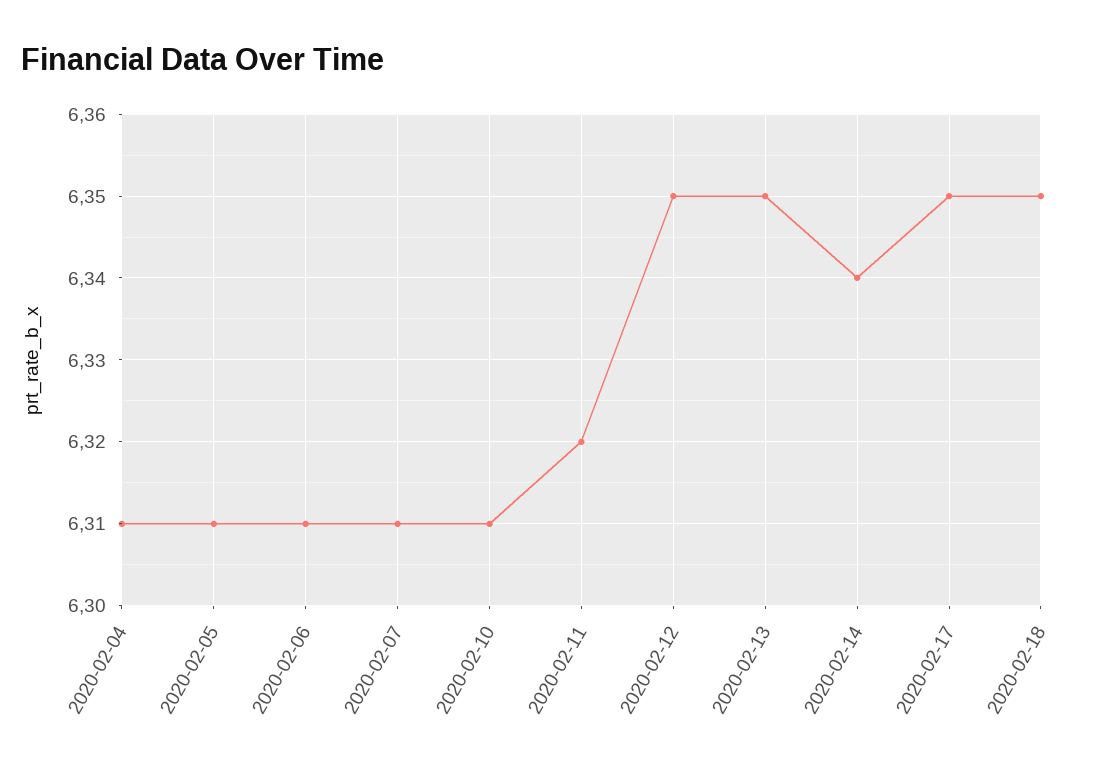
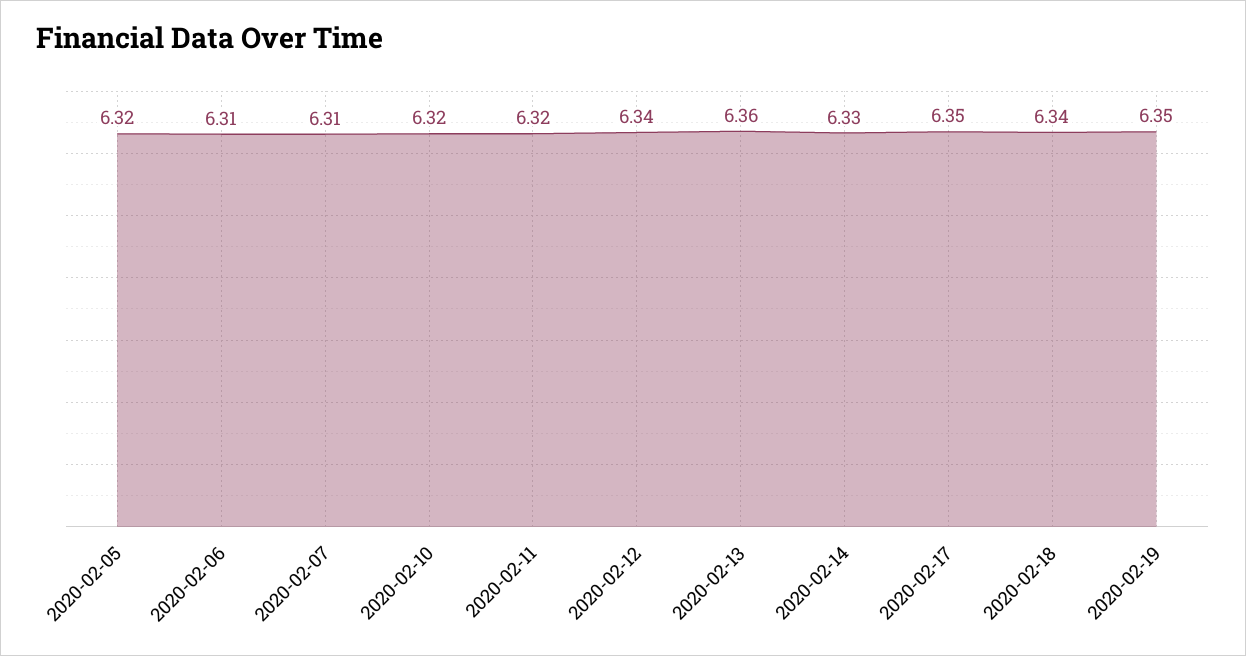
2020-02-04: 6.31 -> none
2020-02-05: 6.31 -> 6.32
2020-02-10: 6.31 -> 6.32
2020-02-12: 6.35 -> 6.34
2020-02-13: 6.35 -> 6.36
2020-02-14: 6.34 -> 6.33
2020-02-18: 6.35 -> 6.34
2020-02-19: none -> 6.35

